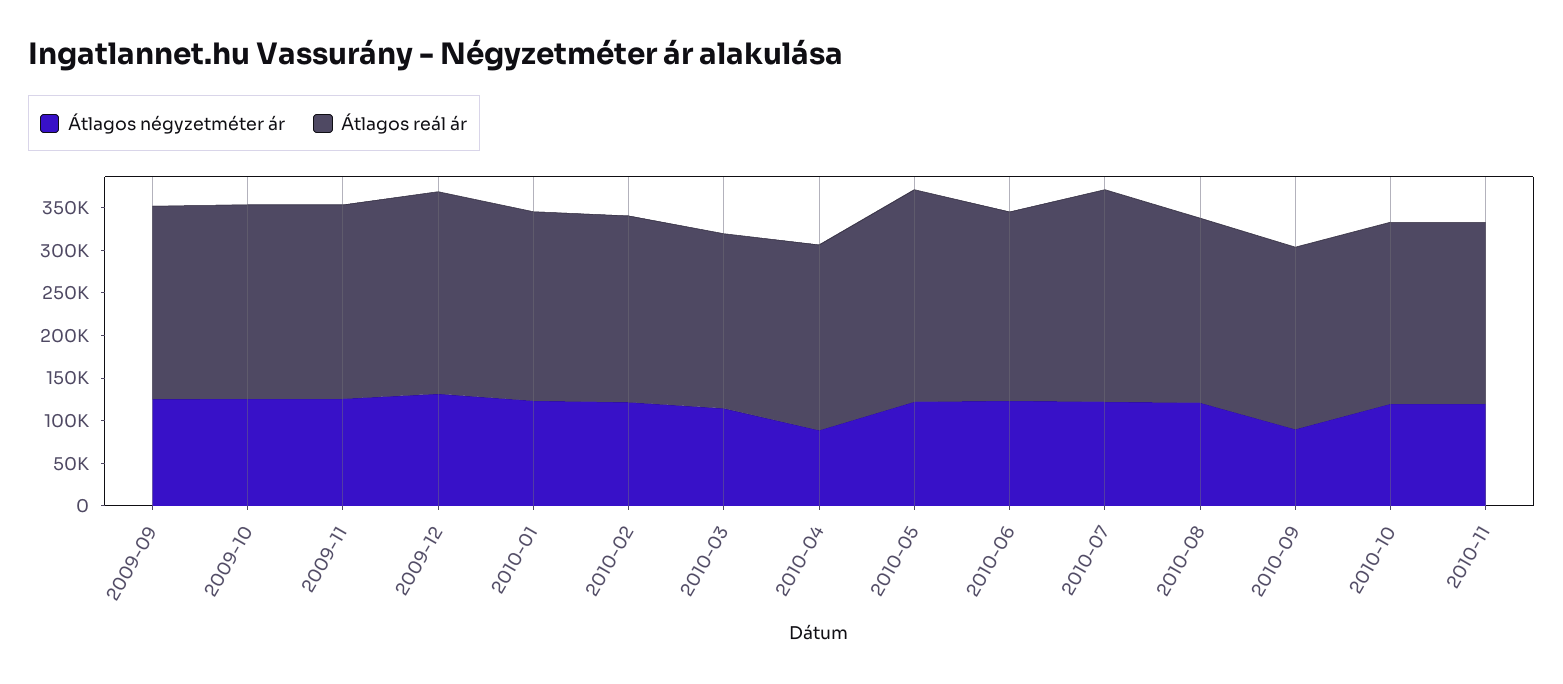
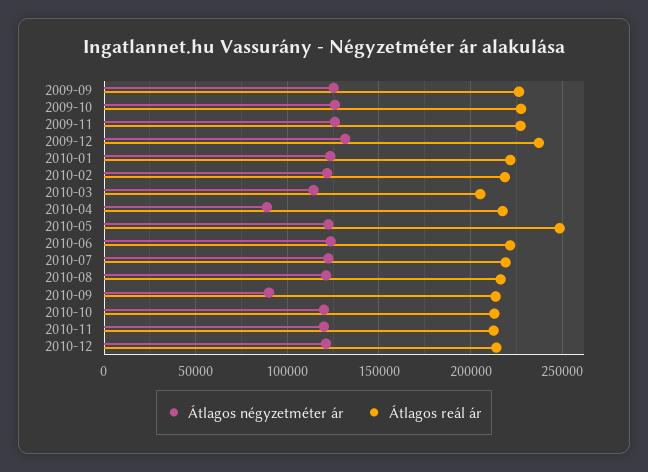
Átlagos reál ár, 2010-07: 250000 -> 220000
Átlagos négyzetméter ár, 2010-12: none -> 120000
Átlagos reál ár, 2010-12: none -> 215000

